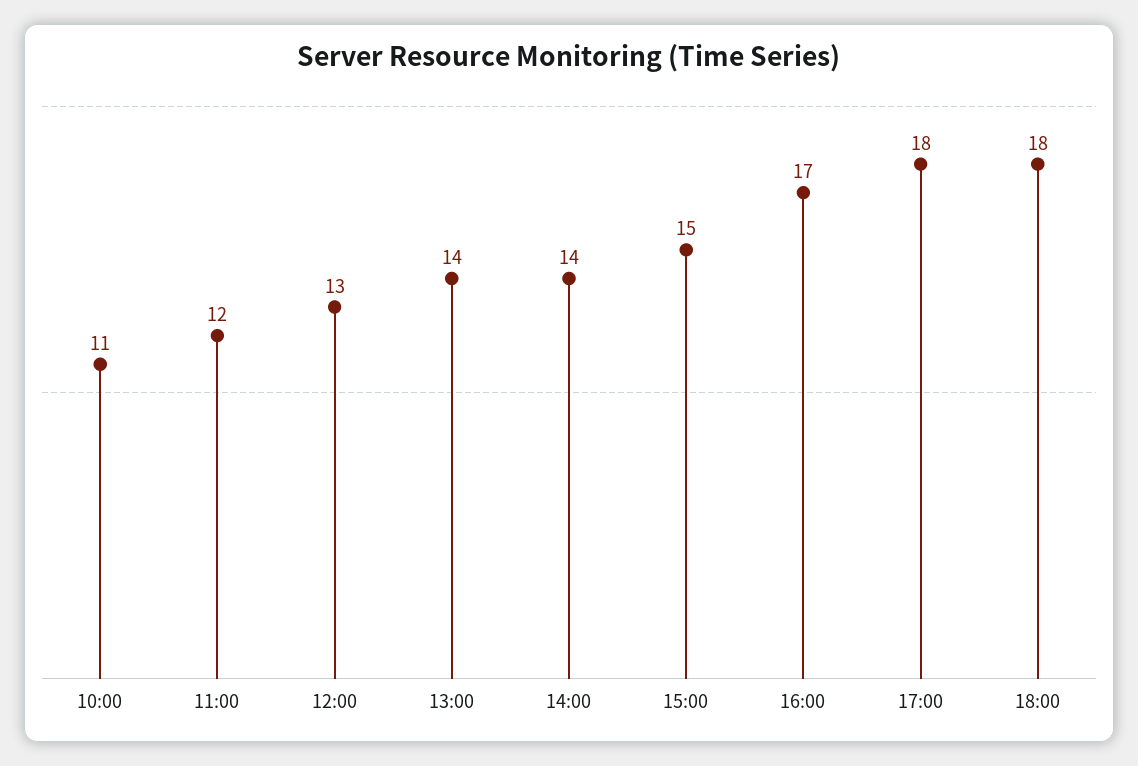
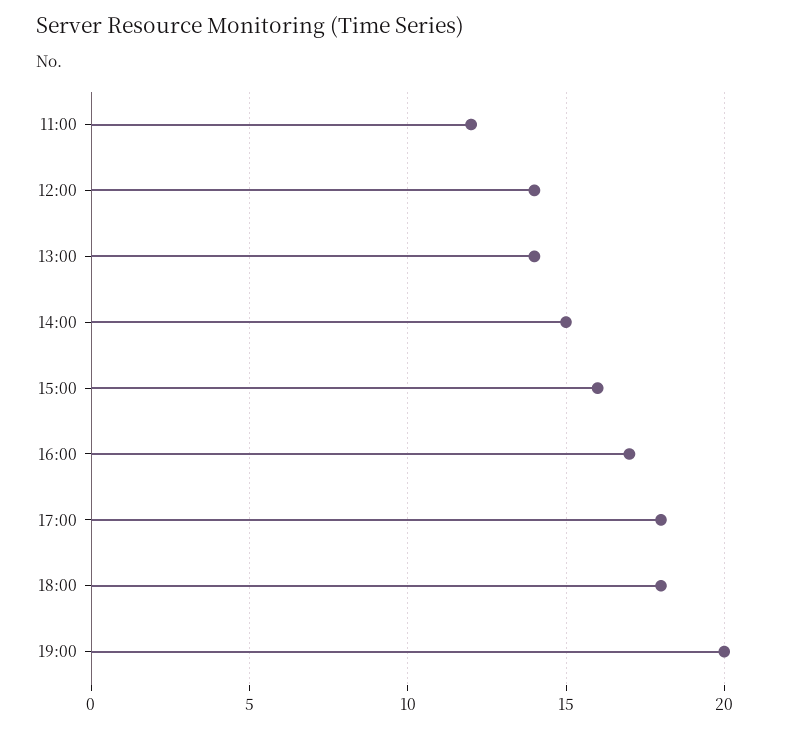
10:00: 11 -> none
12:00: 13 -> 14
14:00: 14 -> 15
15:00: 15 -> 16
19:00: none -> 20

